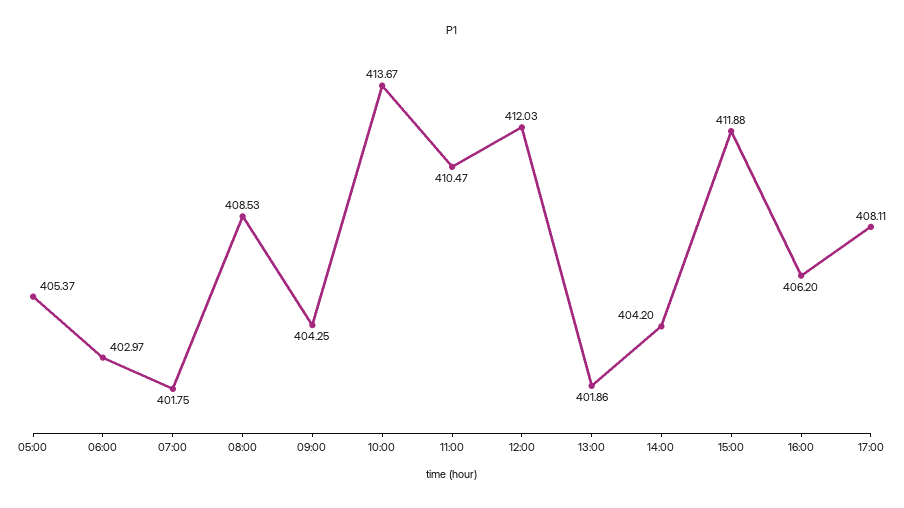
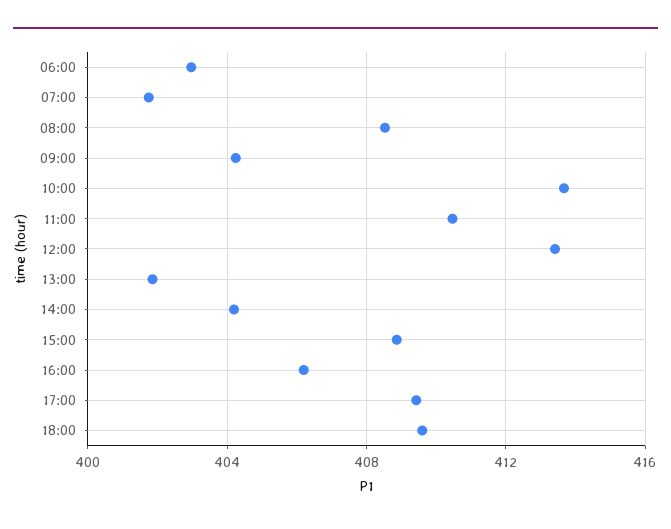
05:00: 405.37 -> none
12:00: 412.03 -> 413.5
15:00: 411.88 -> 409
17:00: 408.11 -> 409.5
18:00: none -> 409.5

